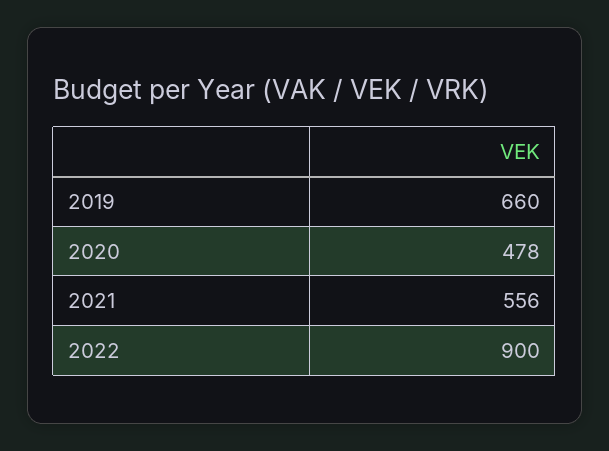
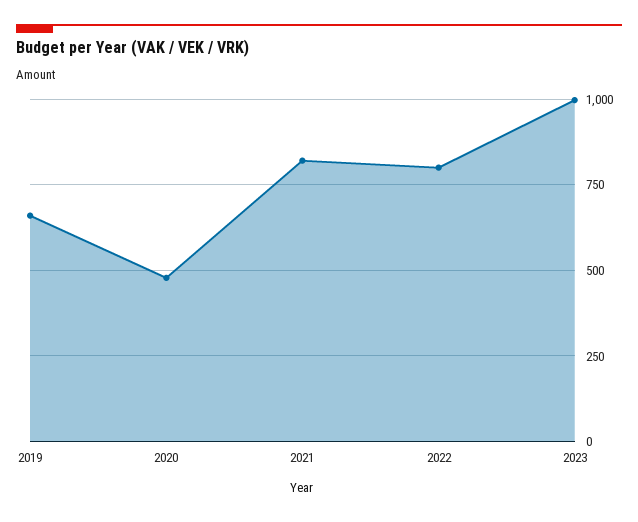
2021: 556 -> 825
2022: 900 -> 800
2023: none -> 1000

